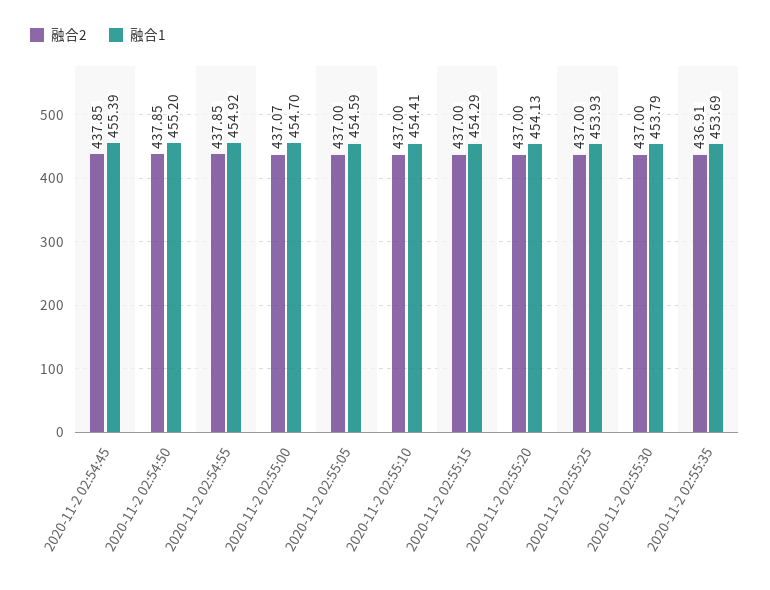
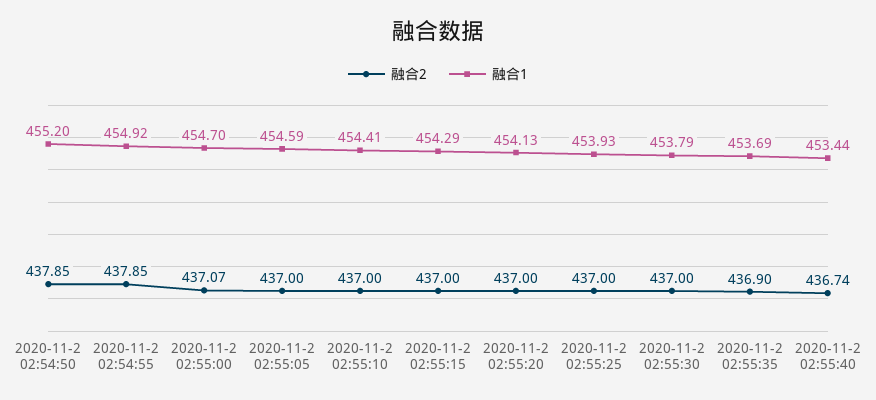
融合2, 2020-11-2 02:54:45: 437.85 -> none
融合1, 2020-11-2 02:54:45: 455.39 -> none
融合2, 2020-11-2 02:55:35: 436.91 -> 436.9
融合2, 2020-11-2 02:55:40: none -> 436.74
融合1, 2020-11-2 02:55:40: none -> 453.44

